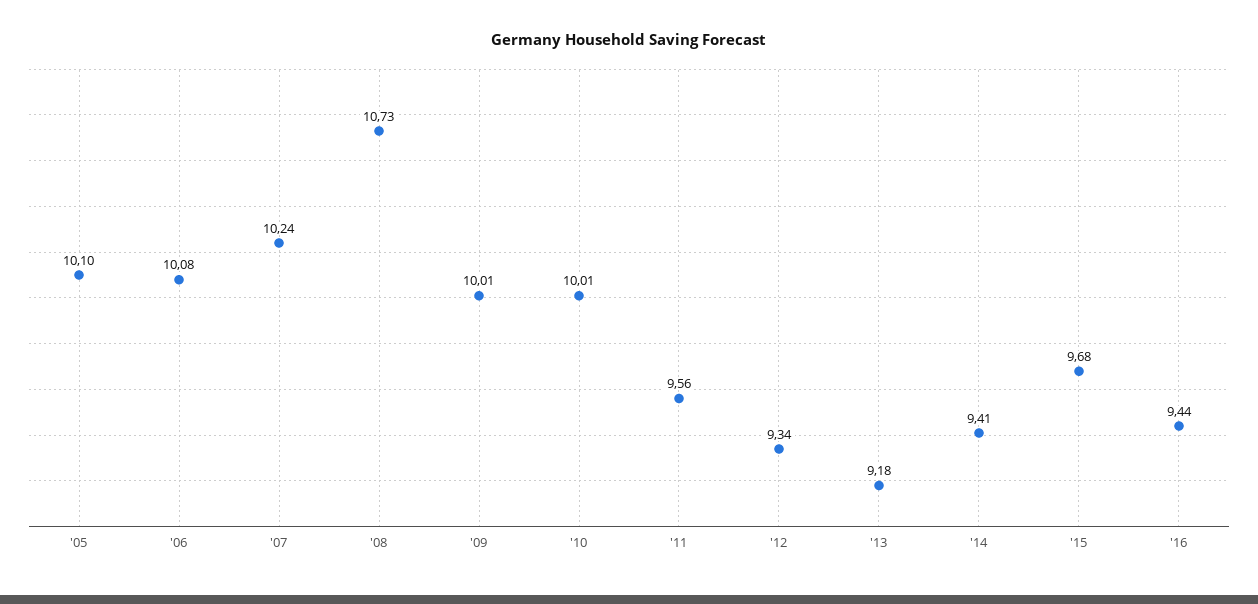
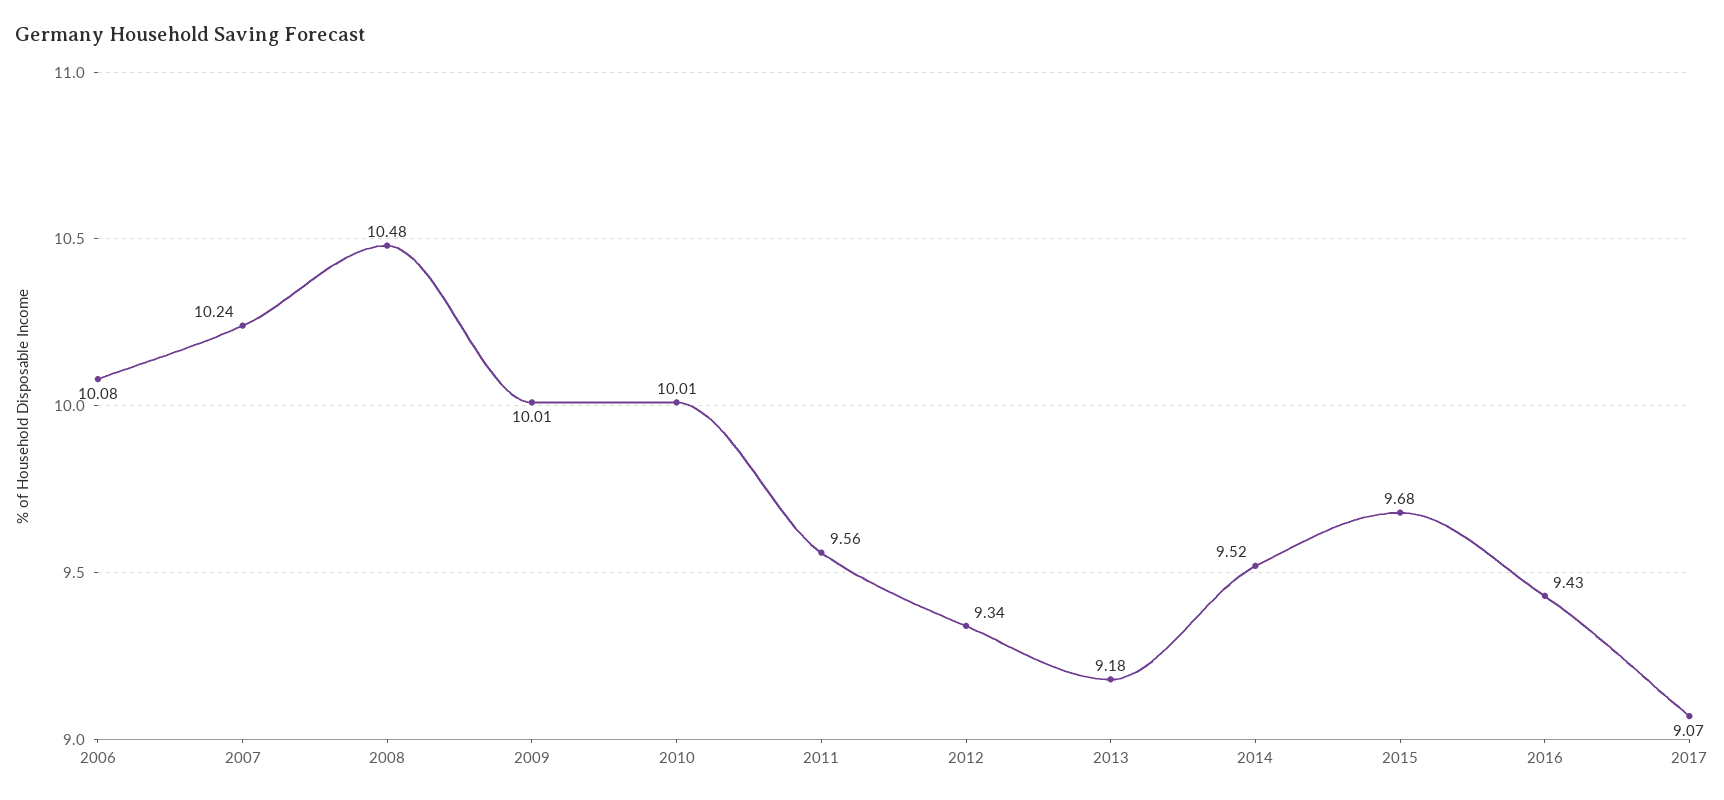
'05: 10.1 -> none
'08: 10.73 -> 10.48
'14: 9.41 -> 9.52
'16: 9.44 -> 9.43
2017: none -> 9.07

